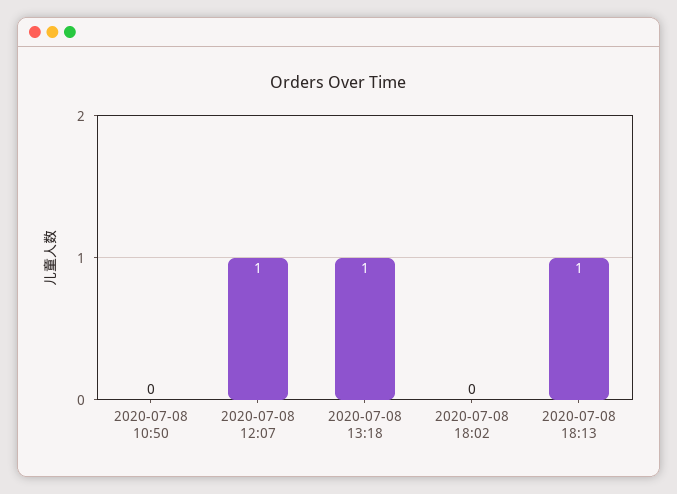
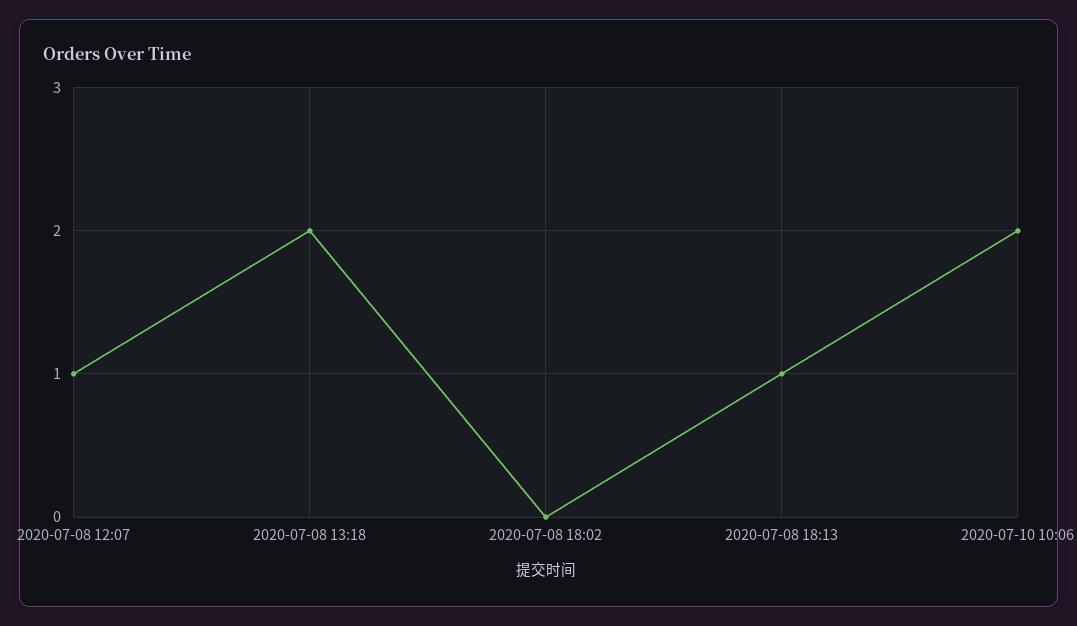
2020-07-08 10:50: 0 -> none
2020-07-08 13:18: 1 -> 2
2020-07-10 10:06: none -> 2

